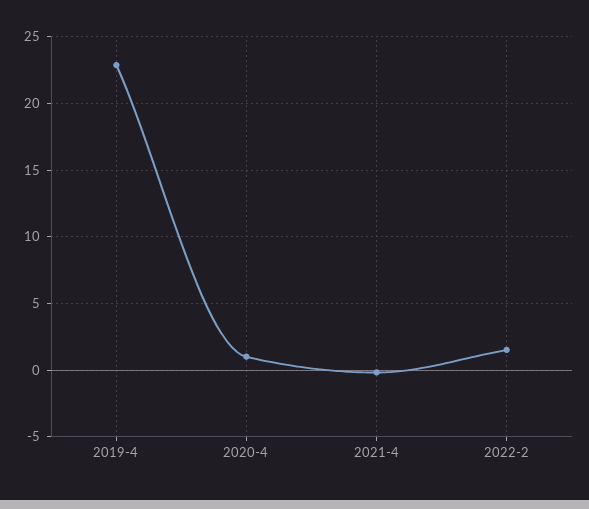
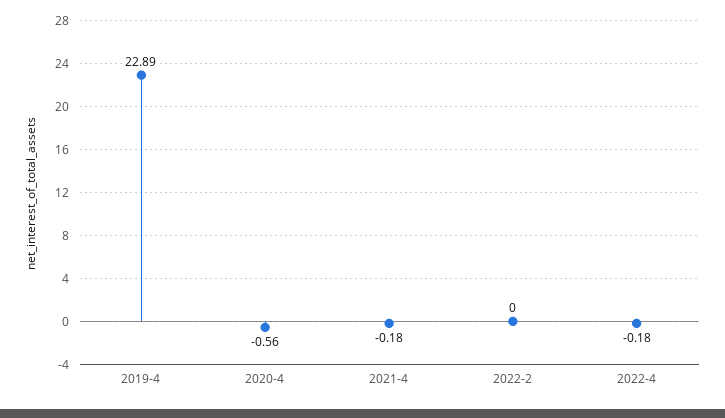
2020-4: 1 -> -0.56
2022-2: 1.5 -> 0
2022-4: none -> -0.18

